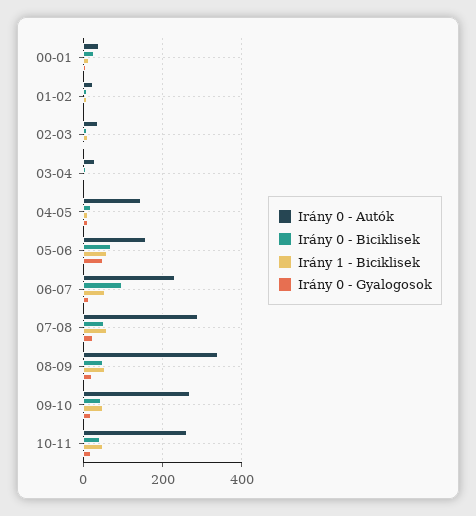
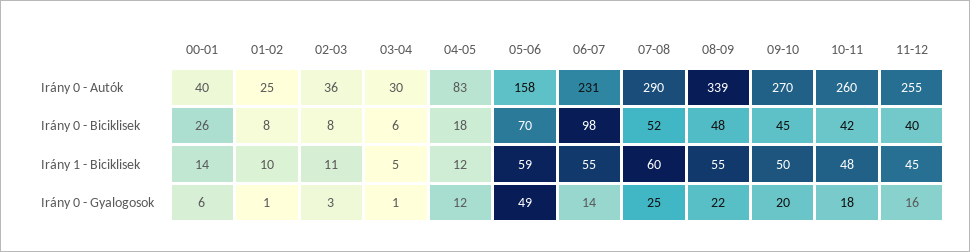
Irány 0 - Autók, 04-05: 140 -> 83
Irány 0 - Autók, 11-12: none -> 255
Irány 0 - Biciklisek, 11-12: none -> 40
Irány 1 - Biciklisek, 11-12: none -> 45
Irány 0 - Gyalogosok, 11-12: none -> 16

